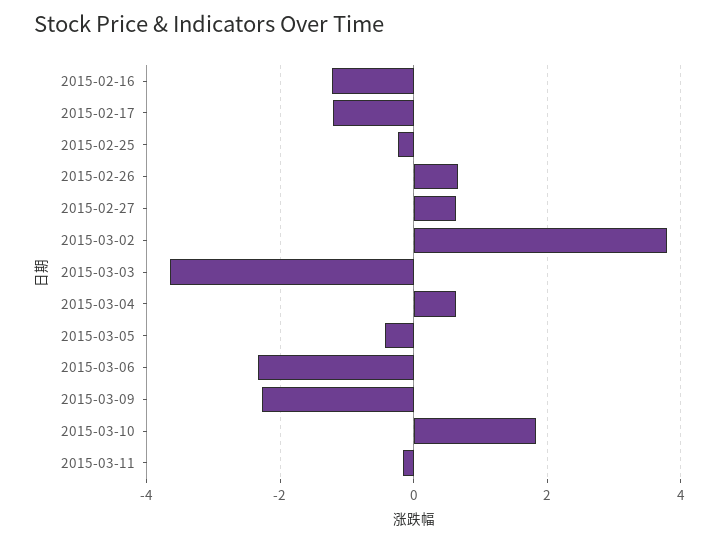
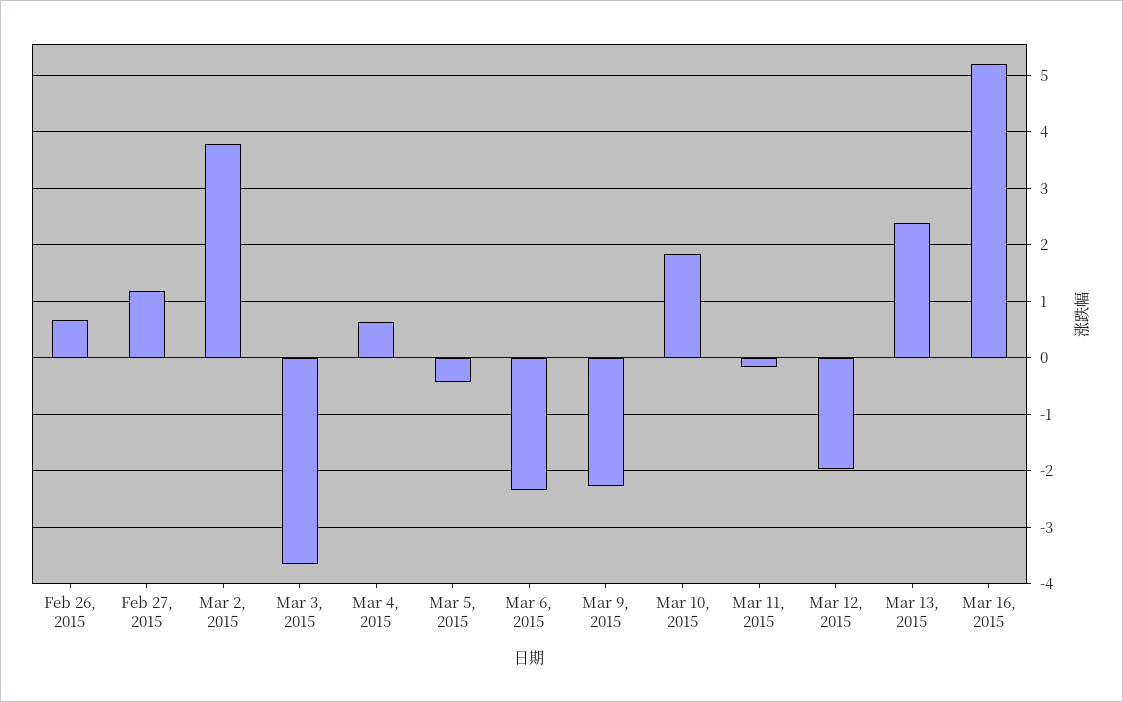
2015-02-16: -1.2 -> none
2015-02-17: -1.2 -> none
2015-02-25: -0.2 -> none
2015-02-27: 0.6 -> 1.2
Mar 12, 2015: none -> -2
Mar 13, 2015: none -> 2.4
Mar 16, 2015: none -> 5.2

